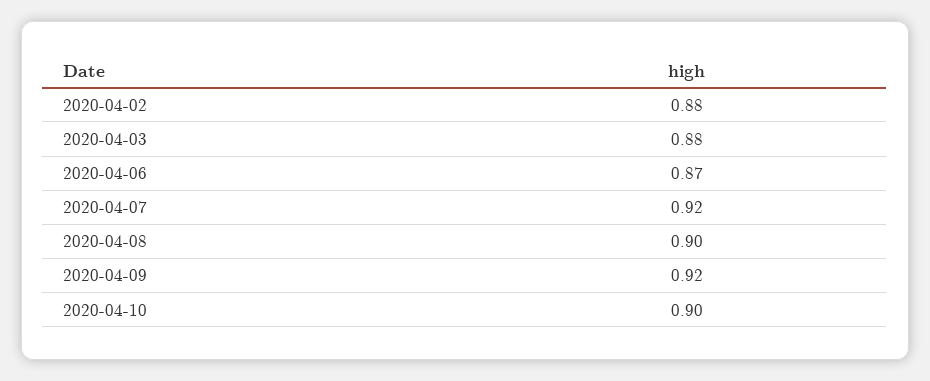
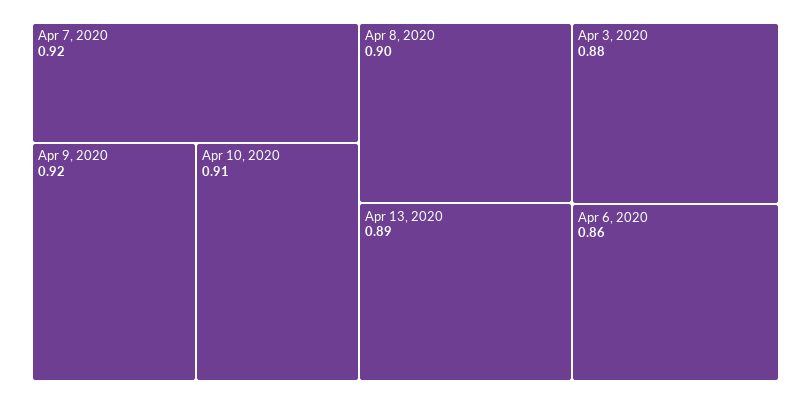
2020-04-02: 0.88 -> none
2020-04-06: 0.87 -> 0.86
2020-04-10: 0.9 -> 0.91
Apr 13, 2020: none -> 0.89

